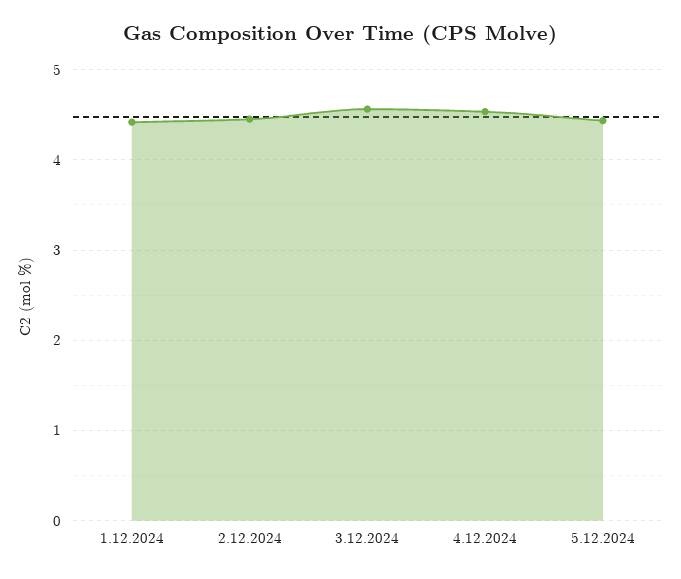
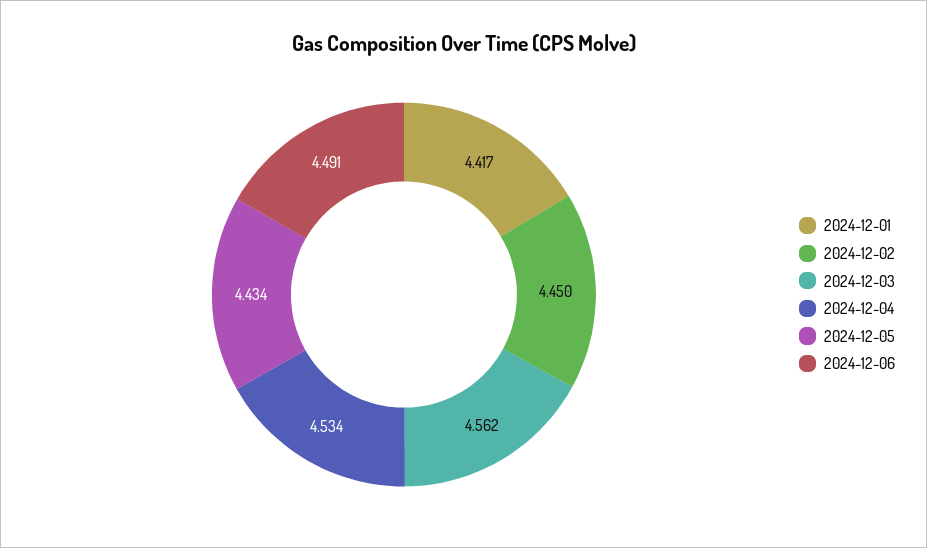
2024-12-06: none -> 4.491

